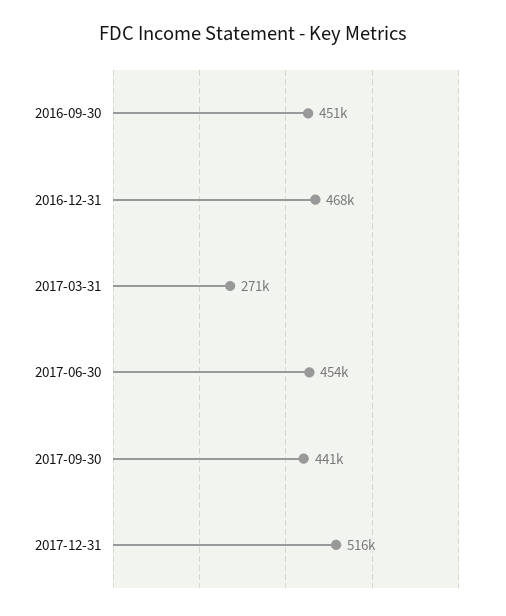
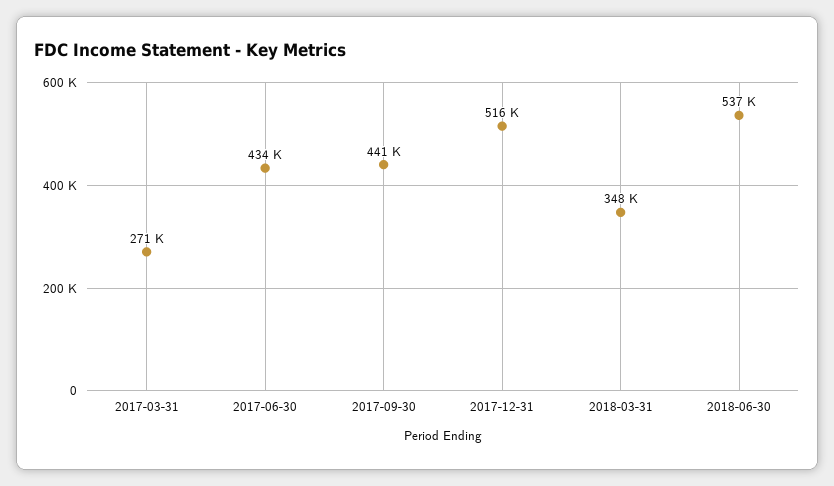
2016-09-30: 451000 -> none
2016-12-31: 468000 -> none
2017-06-30: 454000 -> 434000
2018-03-31: none -> 348000
2018-06-30: none -> 537000

